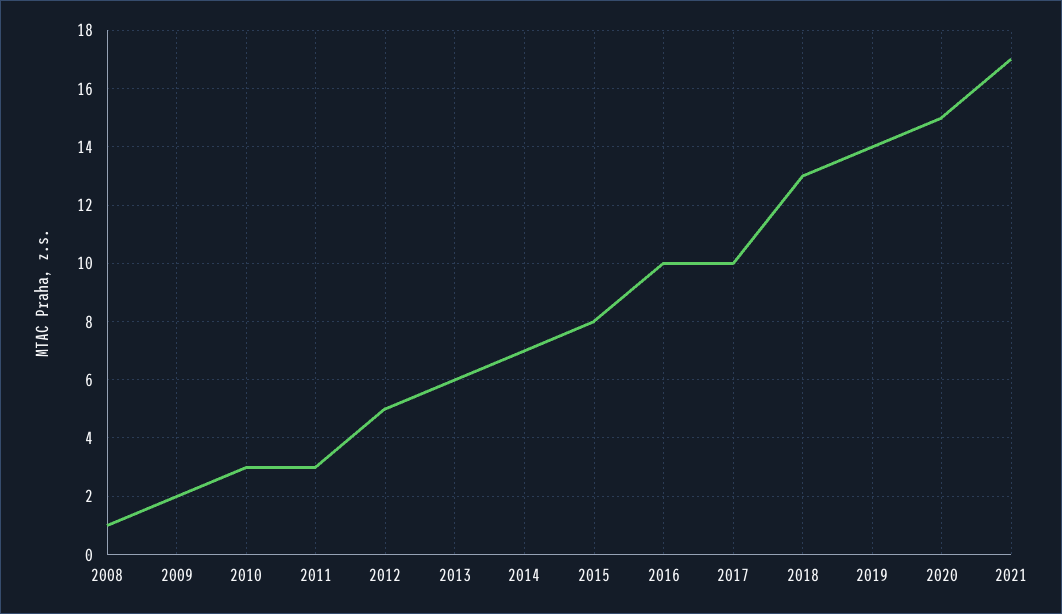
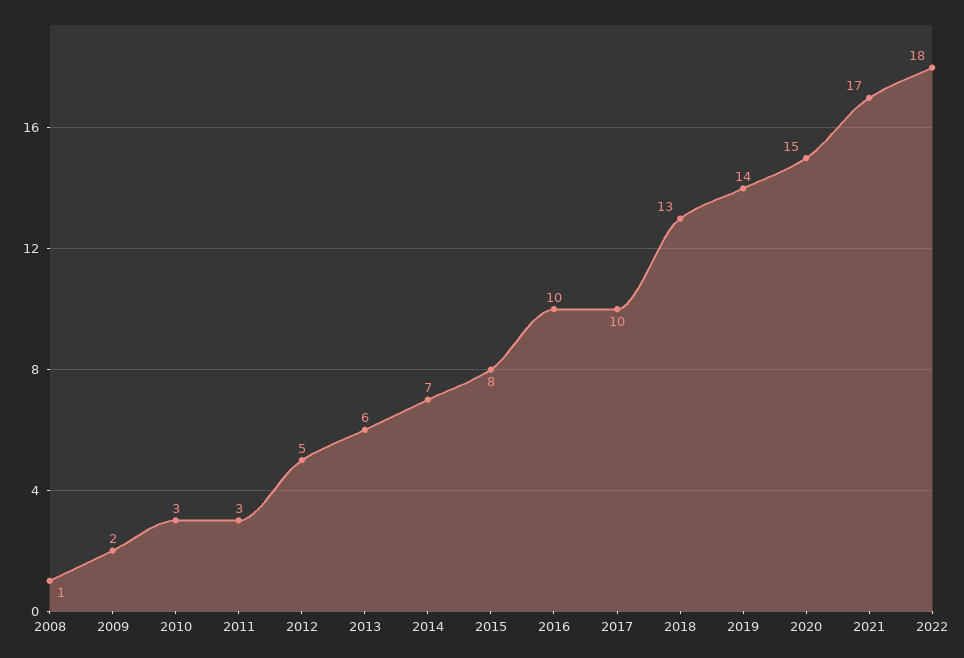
2022: none -> 18

